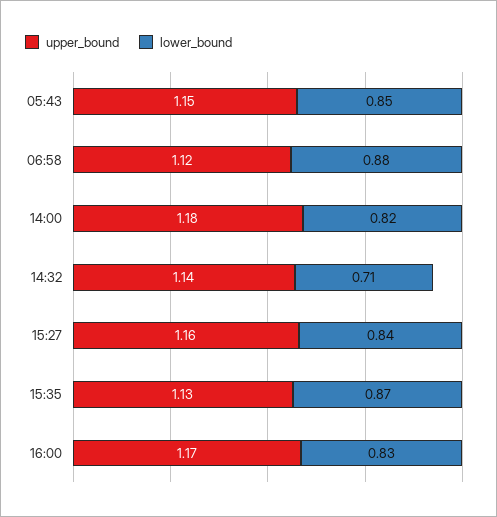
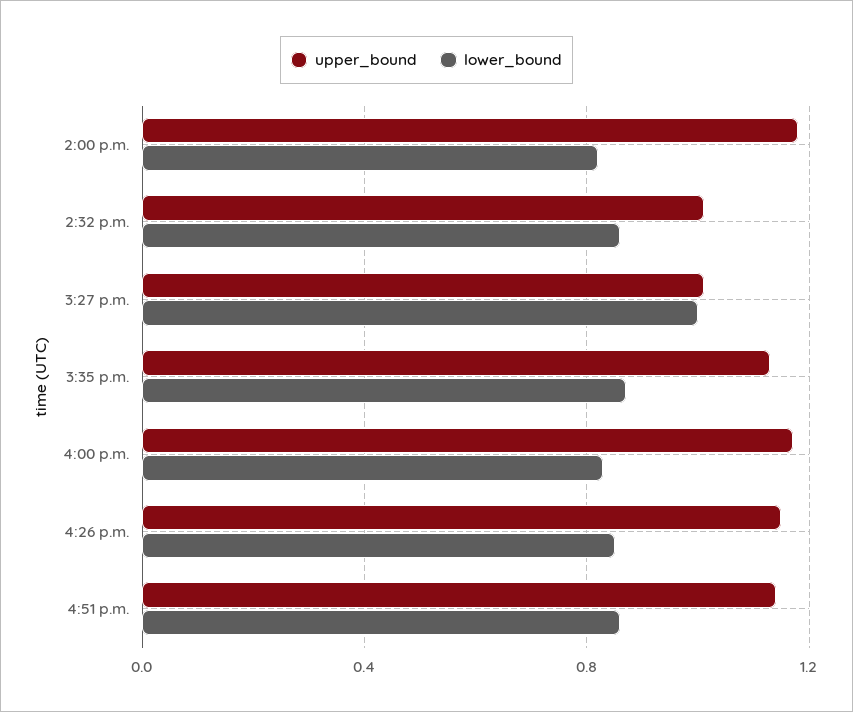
upper_bound, 05:43: 1.15 -> none
lower_bound, 05:43: 0.85 -> none
upper_bound, 06:58: 1.12 -> none
lower_bound, 06:58: 0.88 -> none
upper_bound, 14:32: 1.14 -> 1
lower_bound, 14:32: 0.71 -> 0.85
upper_bound, 15:27: 1.16 -> 1
lower_bound, 15:27: 0.84 -> 1
upper_bound, 4:26 p.m.: none -> 1.15
lower_bound, 4:26 p.m.: none -> 0.85
upper_bound, 4:51 p.m.: none -> 1.15
lower_bound, 4:51 p.m.: none -> 0.85

